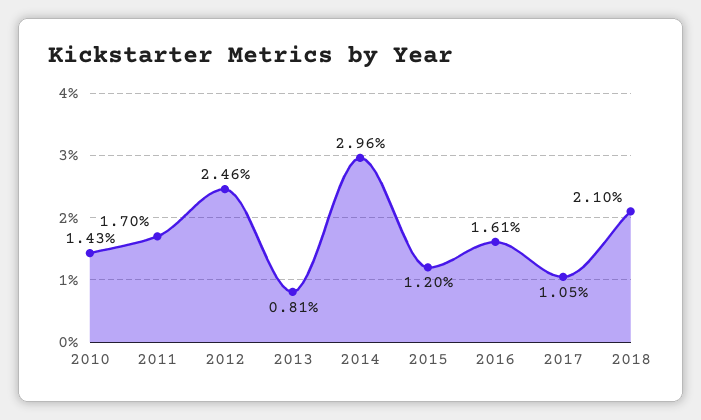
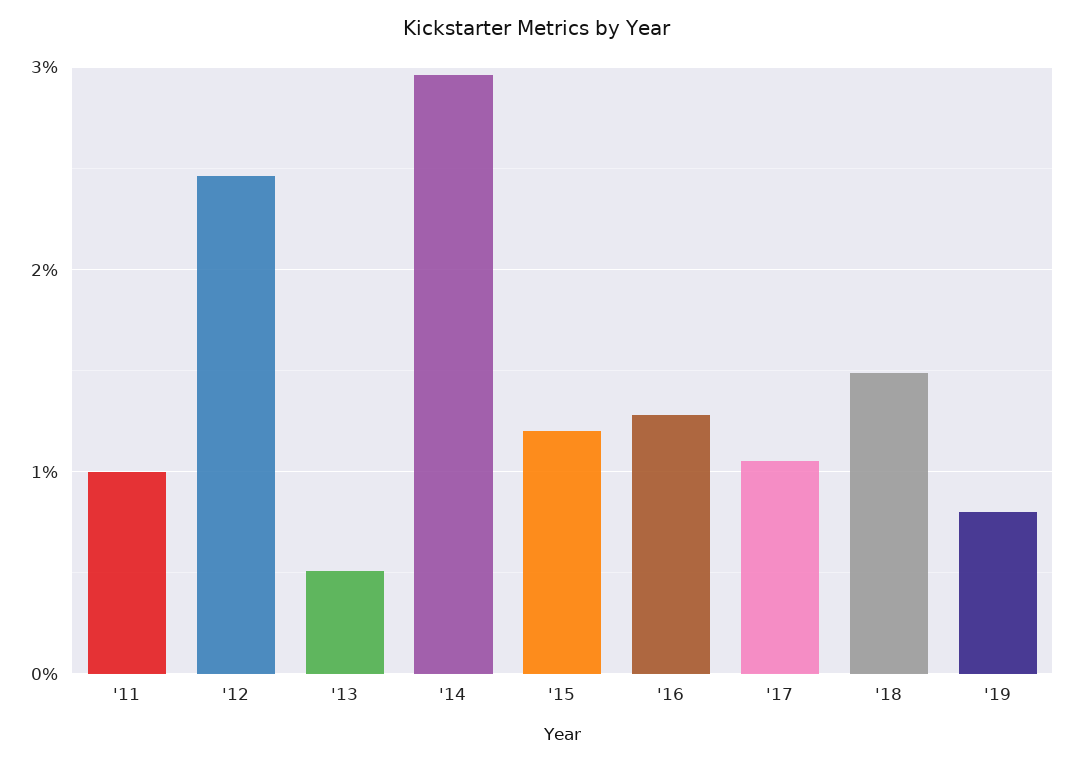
2010: 1.43 -> none
2011: 1.7 -> 1
2013: 0.81 -> 0.5
2016: 1.61 -> 1.3
2018: 2.1 -> 1.5
'19: none -> 0.8

